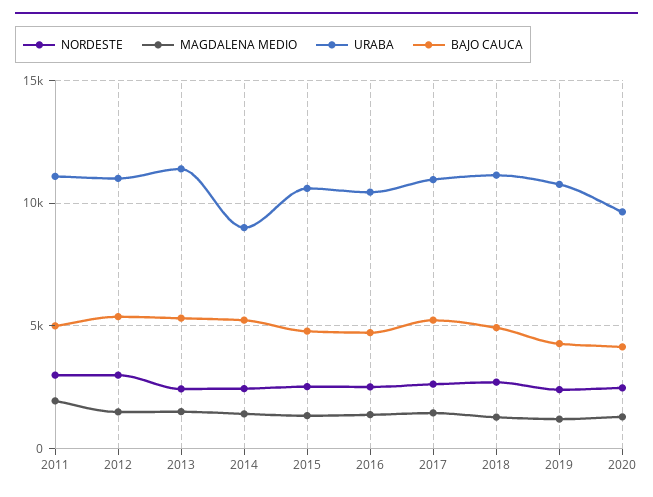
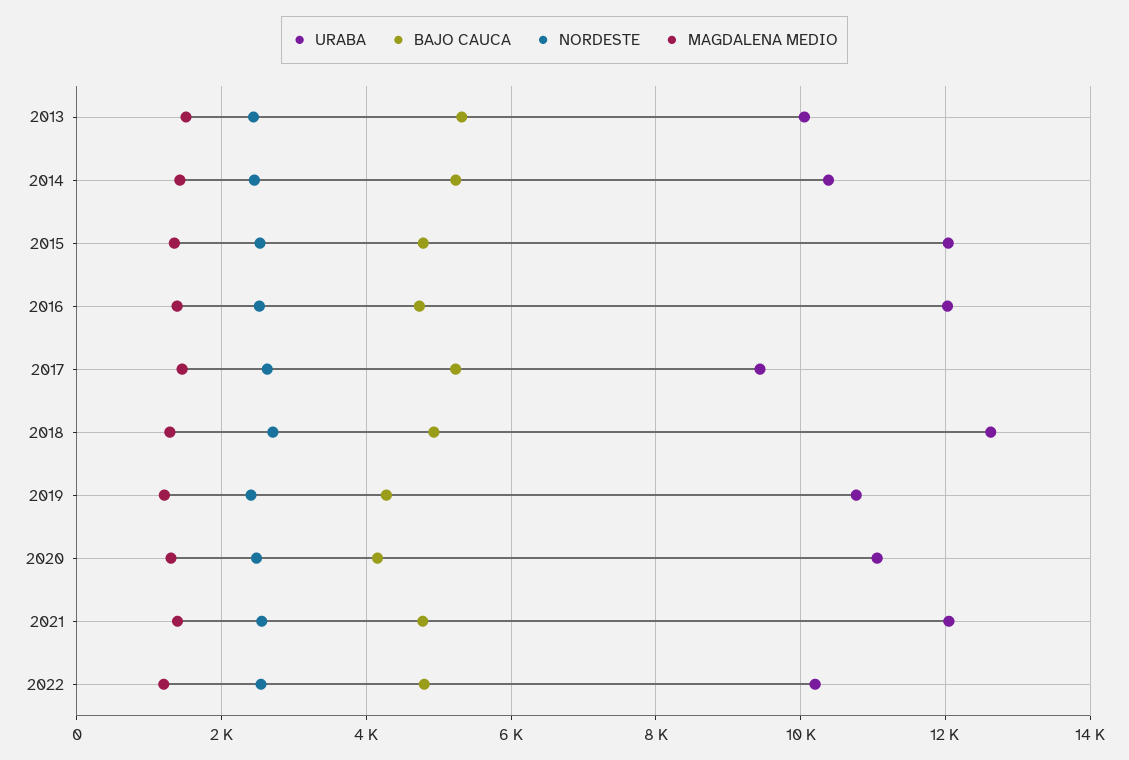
NORDESTE, 2011: 3000 -> none
MAGDALENA MEDIO, 2011: 2000 -> none
URABA, 2011: 11000 -> none
BAJO CAUCA, 2011: 5000 -> none
NORDESTE, 2012: 3000 -> none
MAGDALENA MEDIO, 2012: 1500 -> none
URABA, 2012: 11000 -> none
BAJO CAUCA, 2012: 5500 -> none
URABA, 2013: 11500 -> 10000
URABA, 2014: 9000 -> 10400
URABA, 2015: 10500 -> 12000
URABA, 2016: 10500 -> 12000
URABA, 2017: 11000 -> 9400
URABA, 2018: 11000 -> 12600
URABA, 2020: 9500 -> 11000
URABA, 2021: none -> 12000
BAJO CAUCA, 2021: none -> 4800
NORDESTE, 2021: none -> 2600
MAGDALENA MEDIO, 2021: none -> 1400
URABA, 2022: none -> 10200
BAJO CAUCA, 2022: none -> 4800
NORDESTE, 2022: none -> 2600
MAGDALENA MEDIO, 2022: none -> 1200

